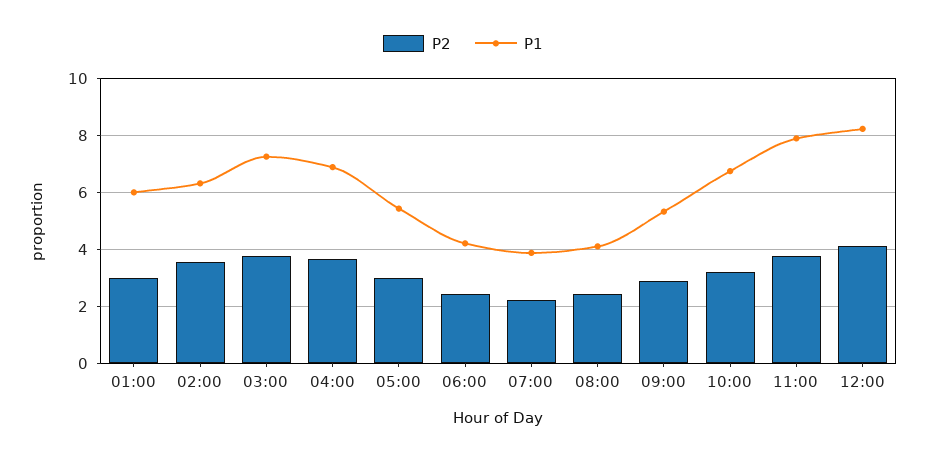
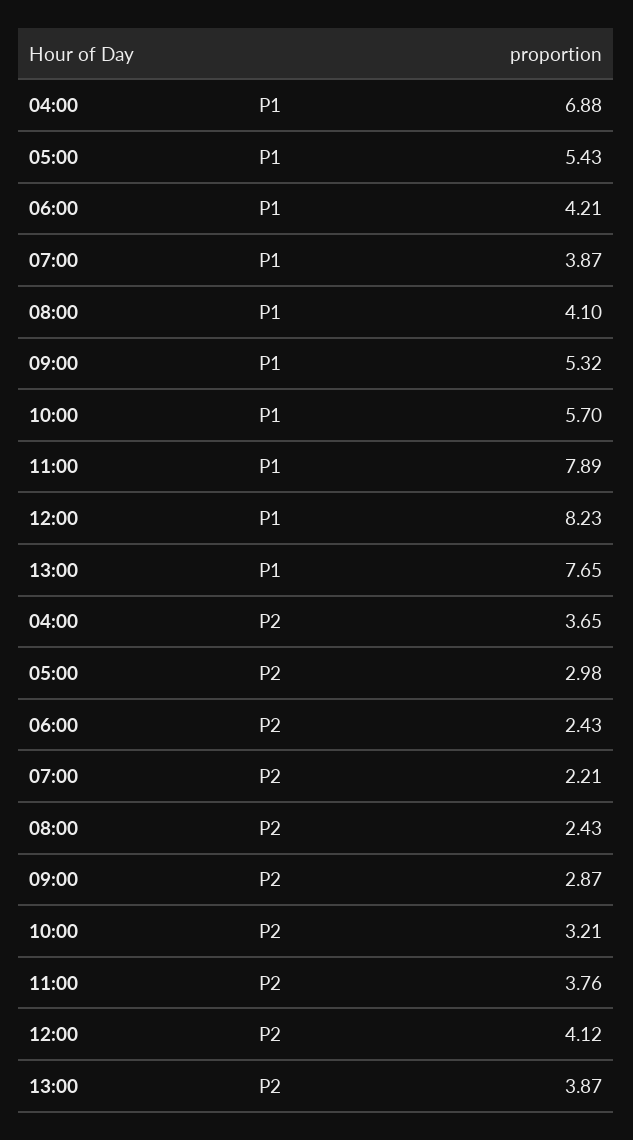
P2, 01:00: 3 -> none
P1, 01:00: 6 -> none
P2, 02:00: 3.5 -> none
P1, 02:00: 6.25 -> none
P2, 03:00: 3.75 -> none
P1, 03:00: 7.25 -> none
P1, 10:00: 6.75 -> 5.7
P1, 13:00: none -> 7.65
P2, 13:00: none -> 3.87

